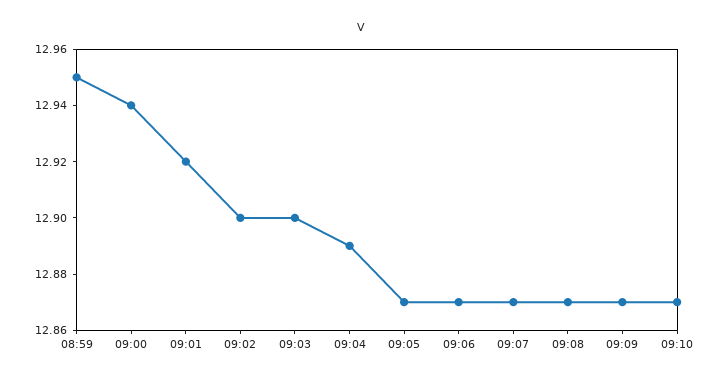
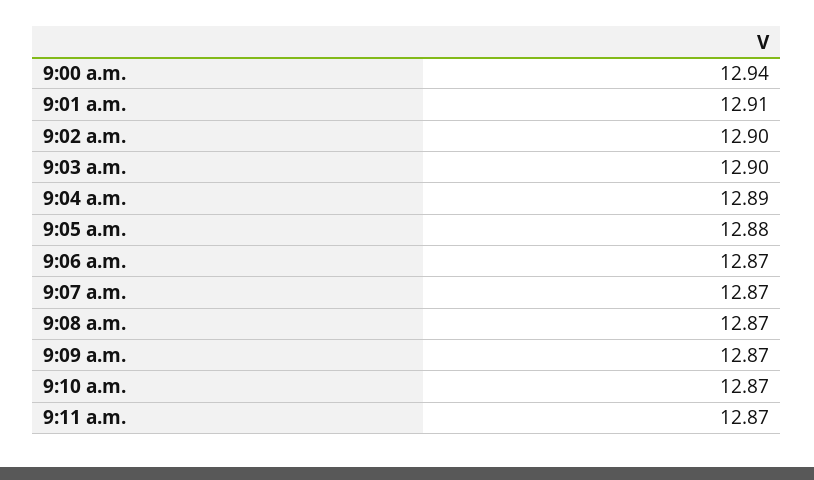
08:59: 12.95 -> none
09:01: 12.92 -> 12.91
09:05: 12.87 -> 12.88
9:11 a.m.: none -> 12.87

